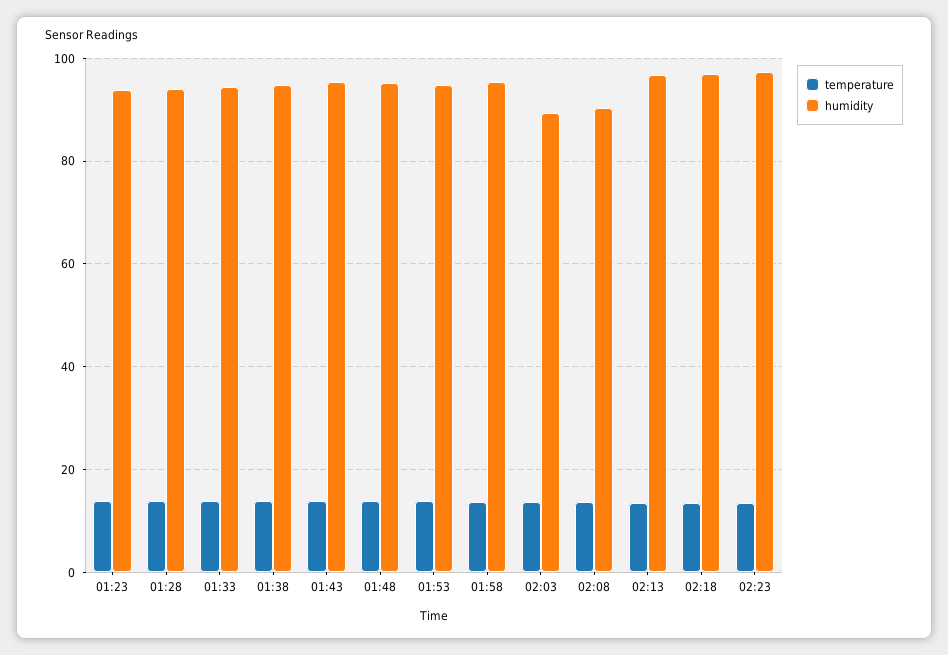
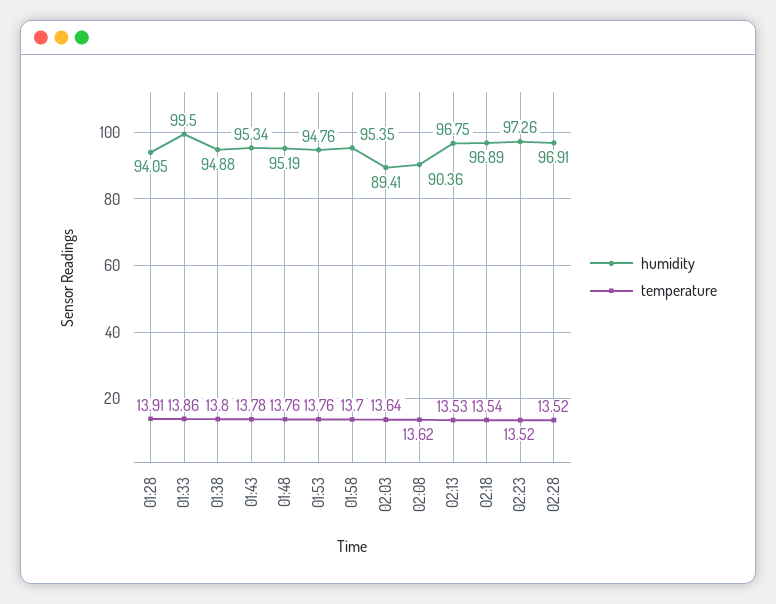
temperature, 01:23: 14 -> none
humidity, 01:23: 94 -> none
humidity, 01:33: 94 -> 99.5
humidity, 02:28: none -> 96.91
temperature, 02:28: none -> 13.52

